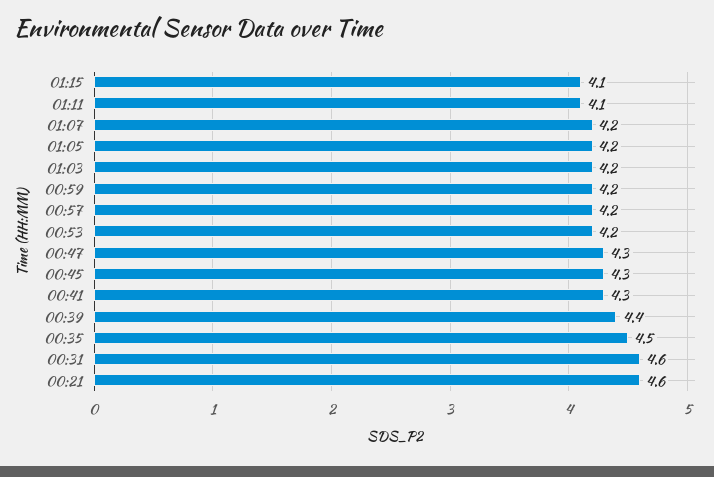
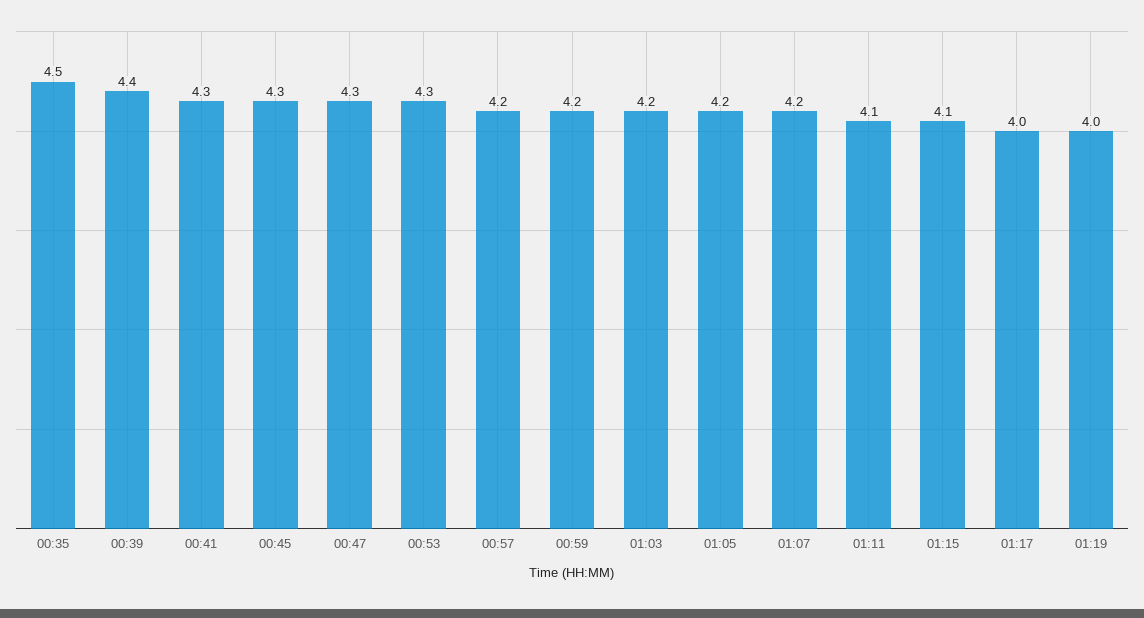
00:53: 4.2 -> 4.3
00:31: 4.6 -> none
00:21: 4.6 -> none
01:17: none -> 4
01:19: none -> 4

